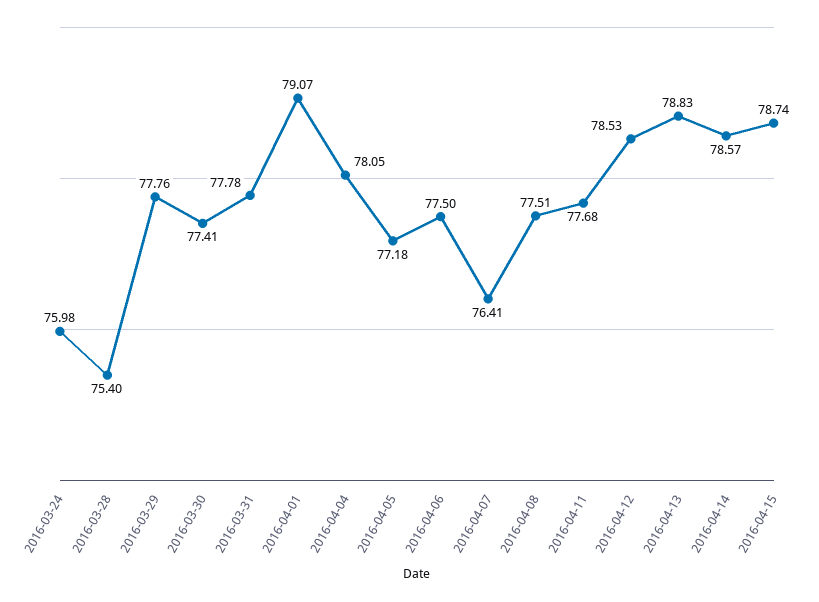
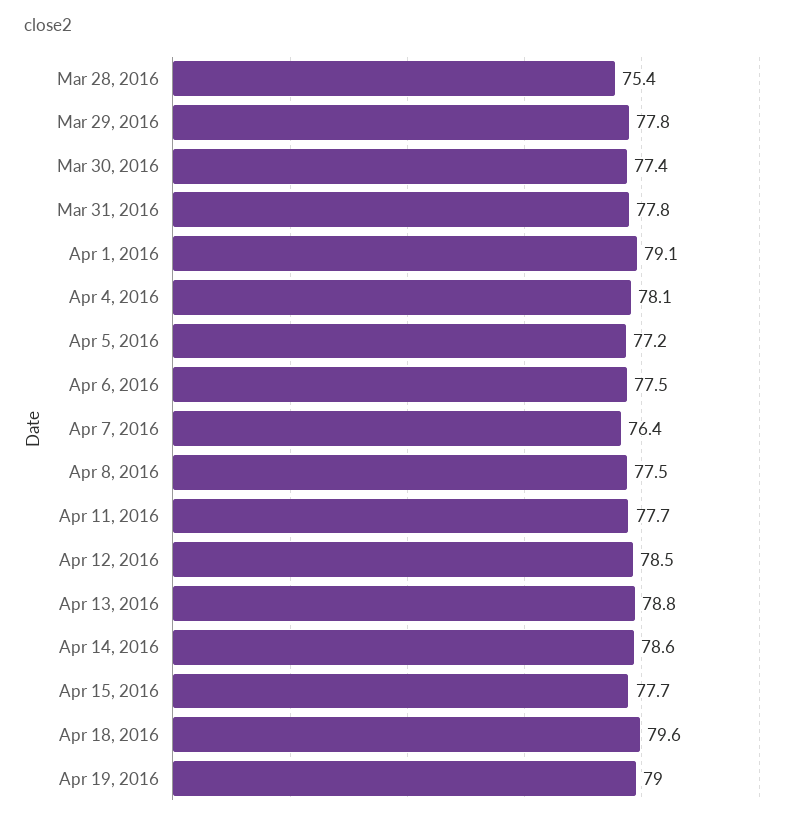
2016-03-24: 75.98 -> none
2016-04-15: 78.74 -> 77.7
Apr 18, 2016: none -> 79.6
Apr 19, 2016: none -> 79

